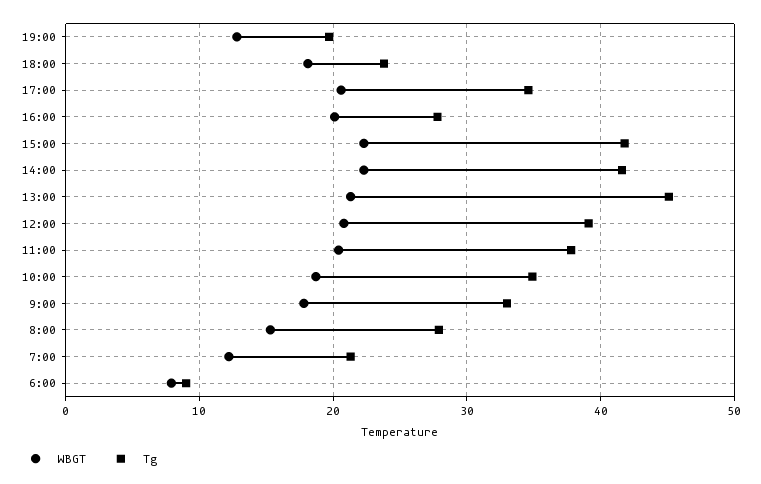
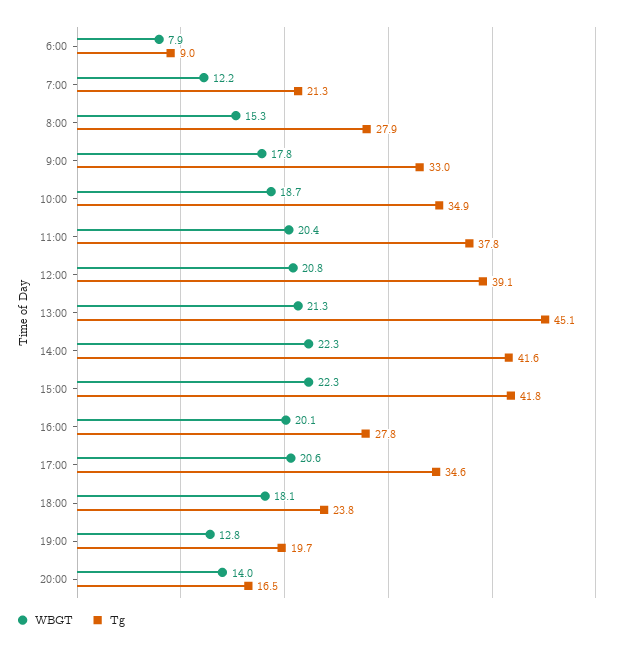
WBGT, 20:00: none -> 14
Tg, 20:00: none -> 16.5

